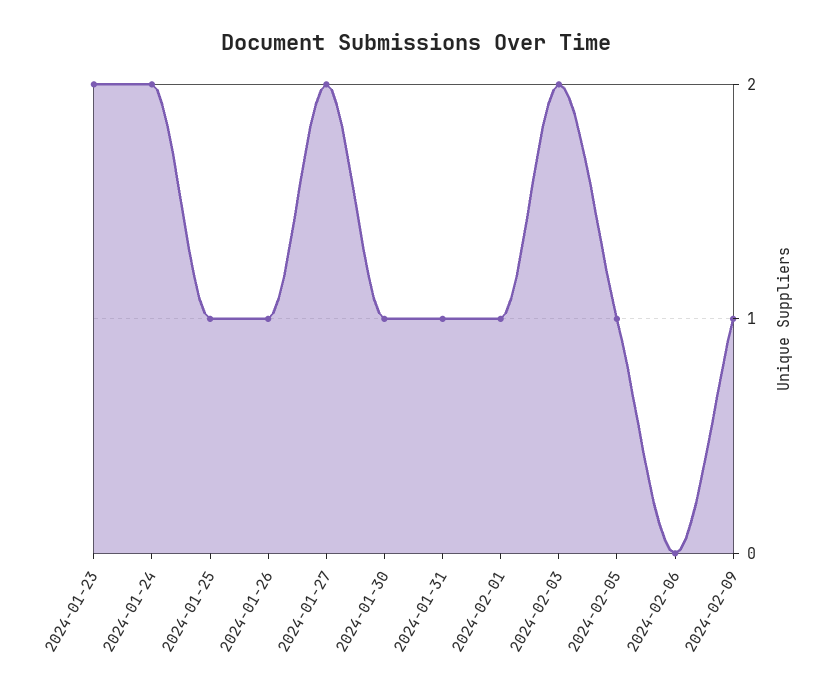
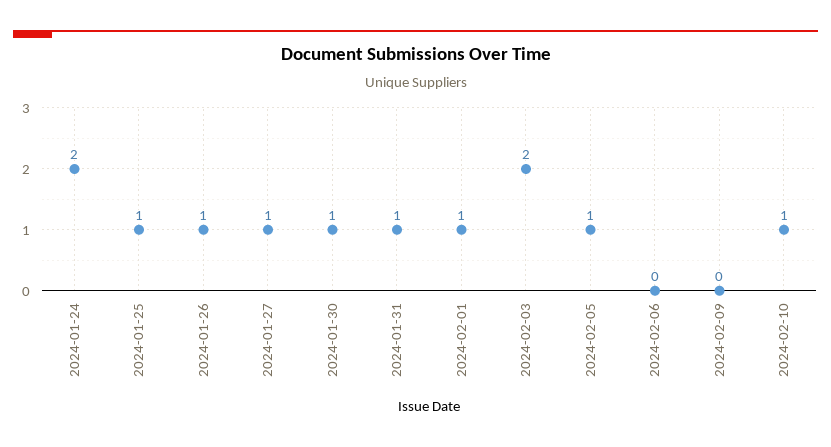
2024-01-23: 2 -> none
2024-01-27: 2 -> 1
2024-02-09: 1 -> 0
2024-02-10: none -> 1

